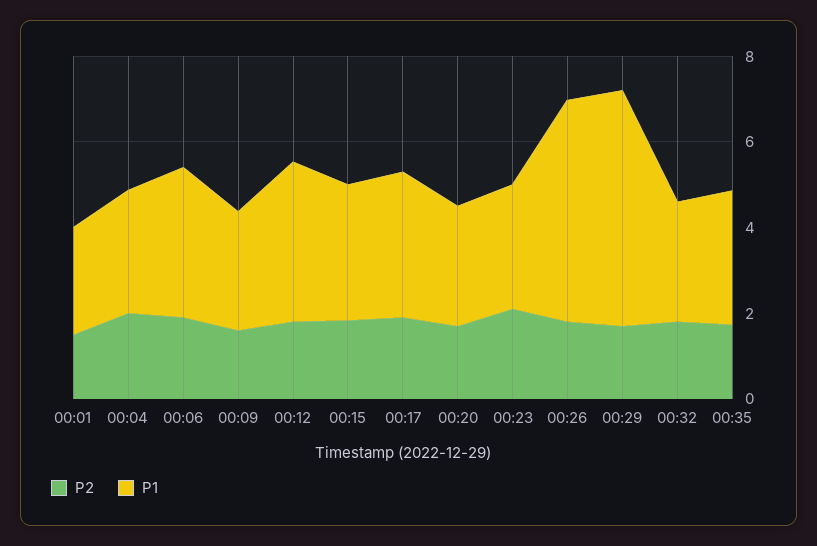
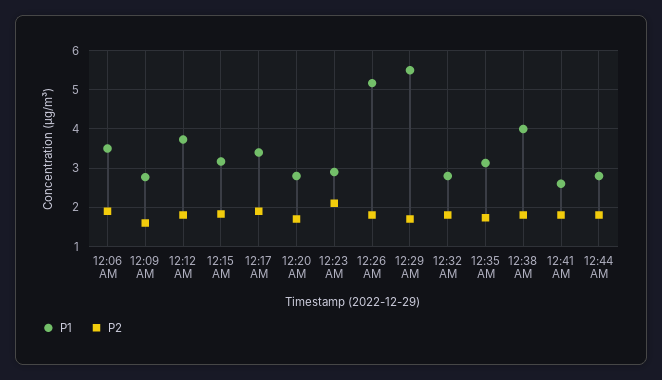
P2, 00:01: 1.5 -> none
P1, 00:01: 2.5 -> none
P2, 00:04: 2 -> none
P1, 00:04: 3 -> none
P1, 12:38 AM: none -> 4
P2, 12:38 AM: none -> 1.8
P1, 12:41 AM: none -> 2.6
P2, 12:41 AM: none -> 1.8
P1, 12:44 AM: none -> 2.8
P2, 12:44 AM: none -> 1.8

